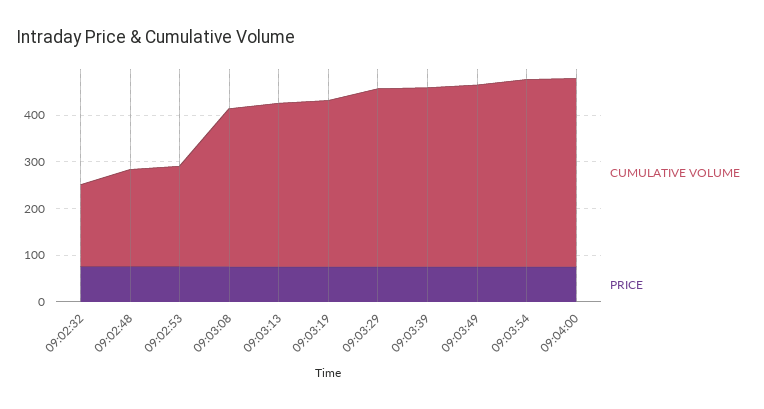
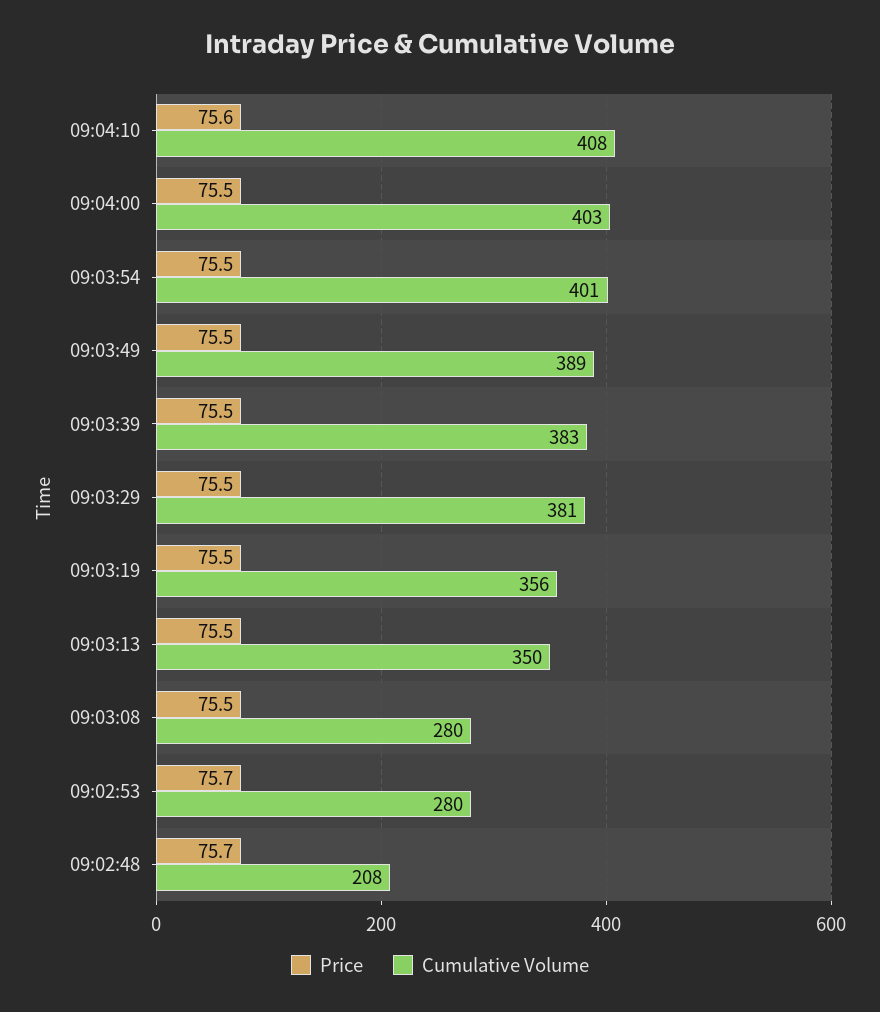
CUMULATIVE VOLUME, 09:02:32: 180 -> none
PRICE, 09:02:32: 80 -> none
CUMULATIVE VOLUME, 09:02:53: 220 -> 280
CUMULATIVE VOLUME, 09:03:08: 340 -> 280
PRICE, 09:04:10: none -> 75.6
CUMULATIVE VOLUME, 09:04:10: none -> 408

